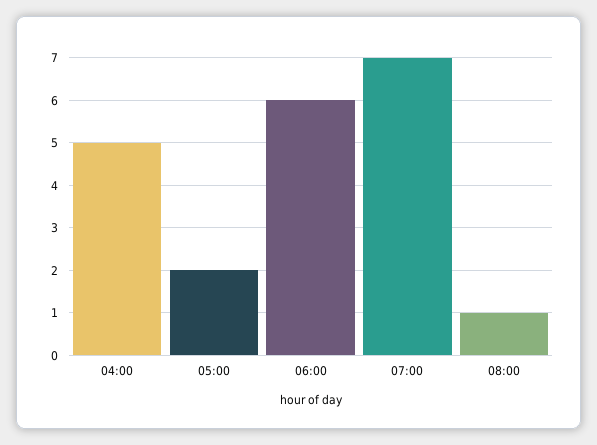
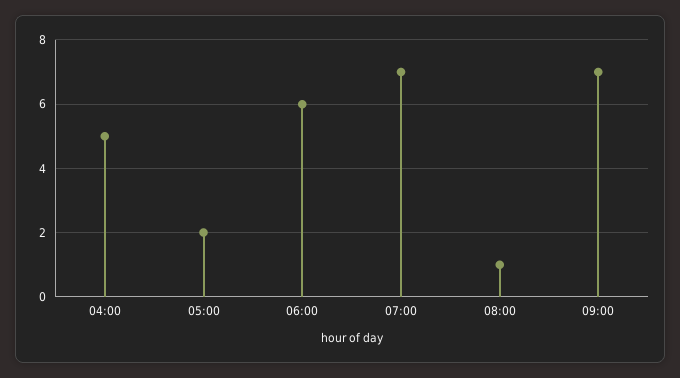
09:00: none -> 7

